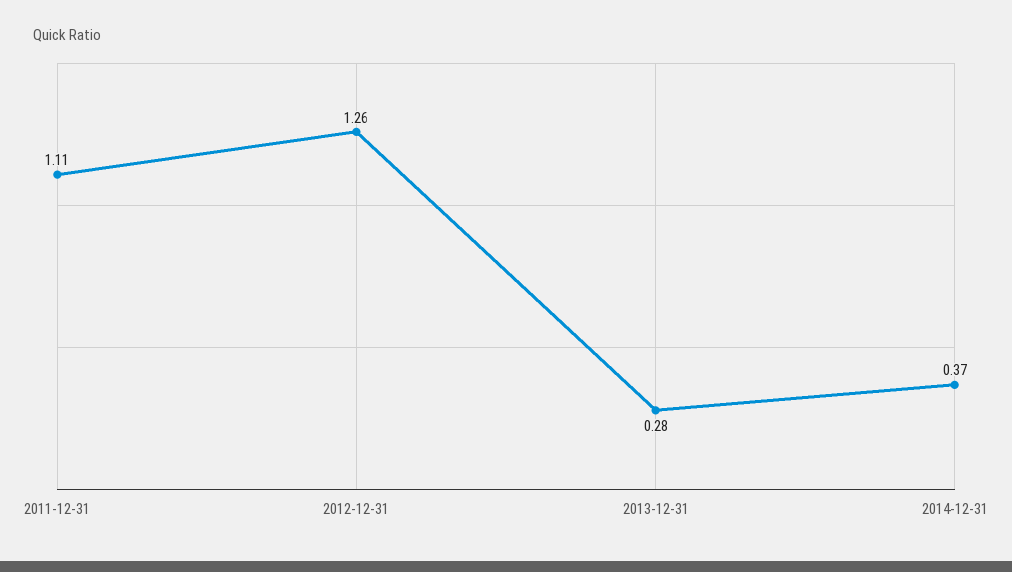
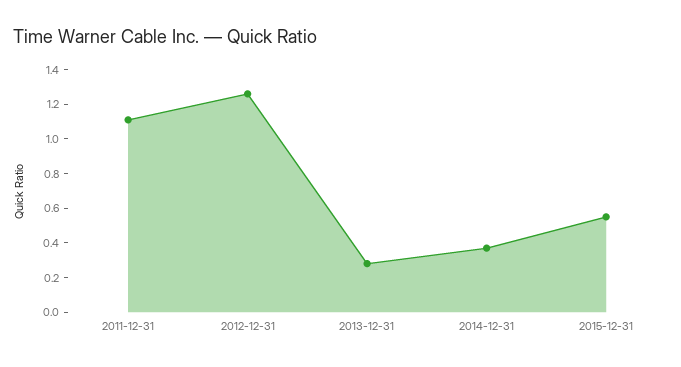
2015-12-31: none -> 0.55

